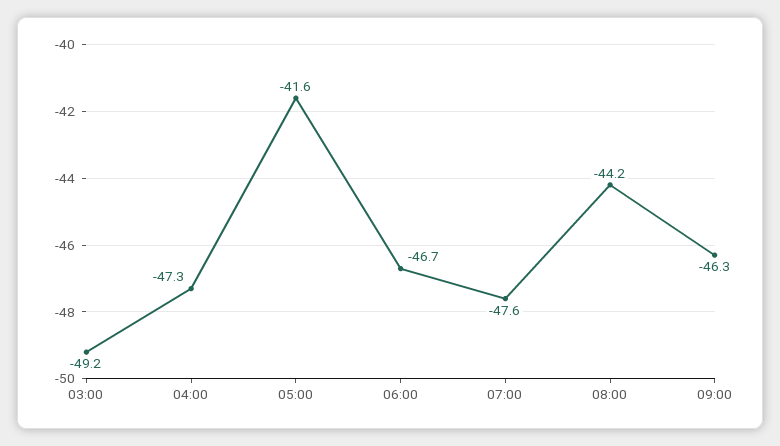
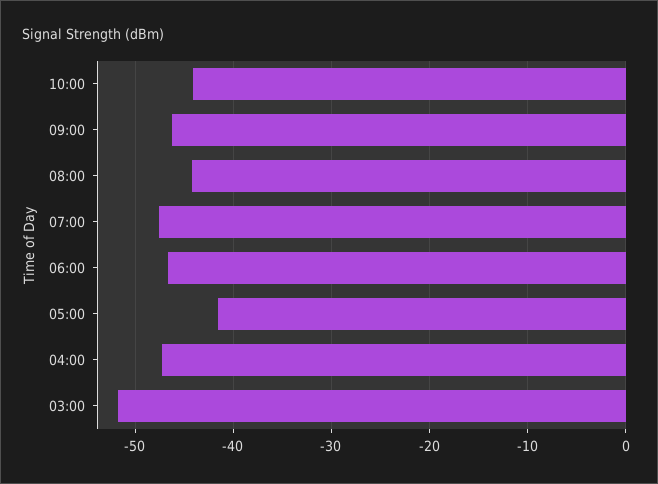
03:00: -49.2 -> -52
10:00: none -> -44

